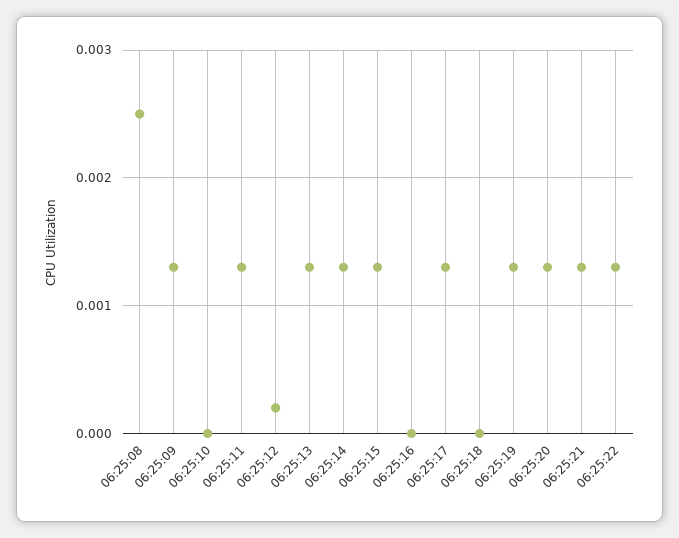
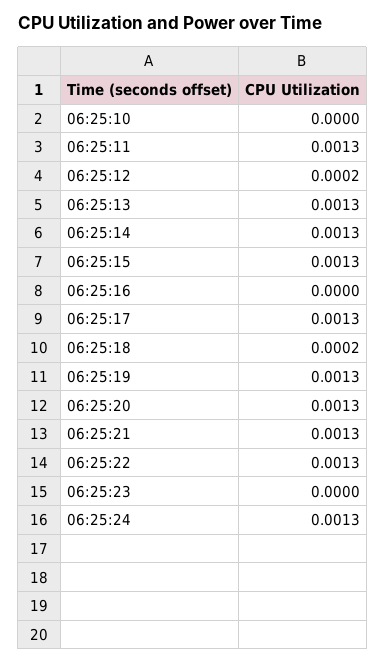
06:25:08: 0.0025 -> none
06:25:09: 0.0013 -> none
06:25:18: 0 -> 0.0002
06:25:23: none -> 0
06:25:24: none -> 0.0013

